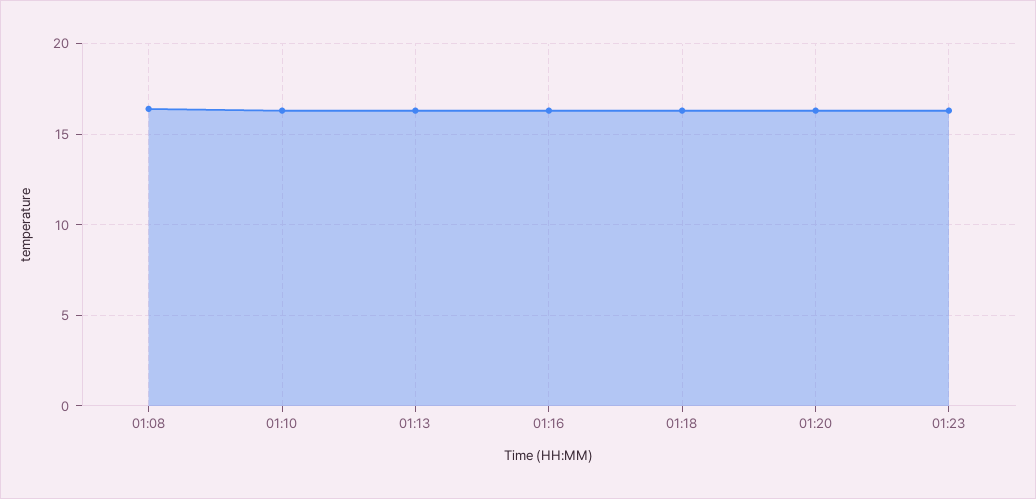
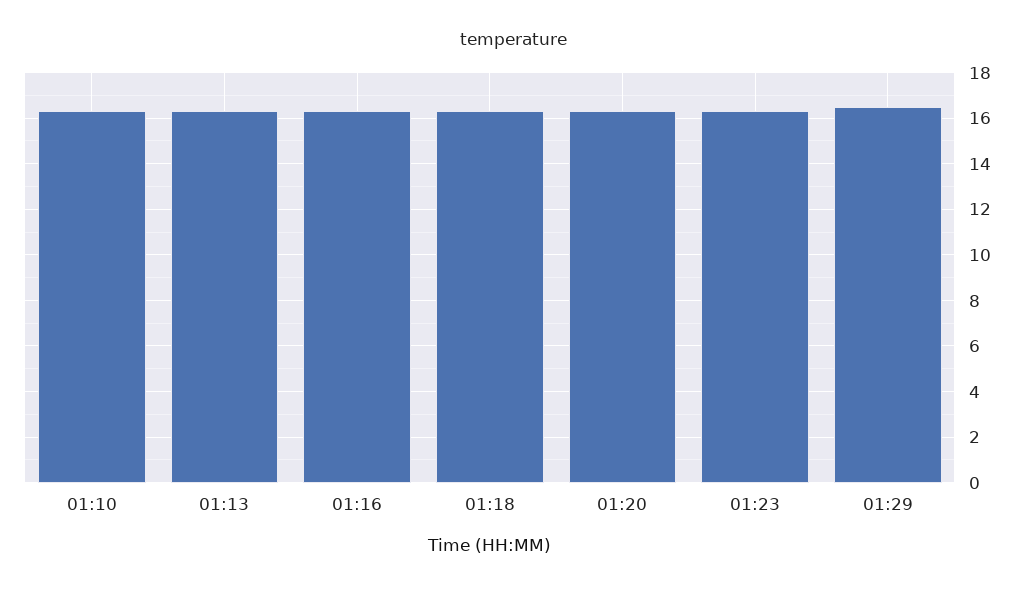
01:08: 16.5 -> none
01:29: none -> 16.5

